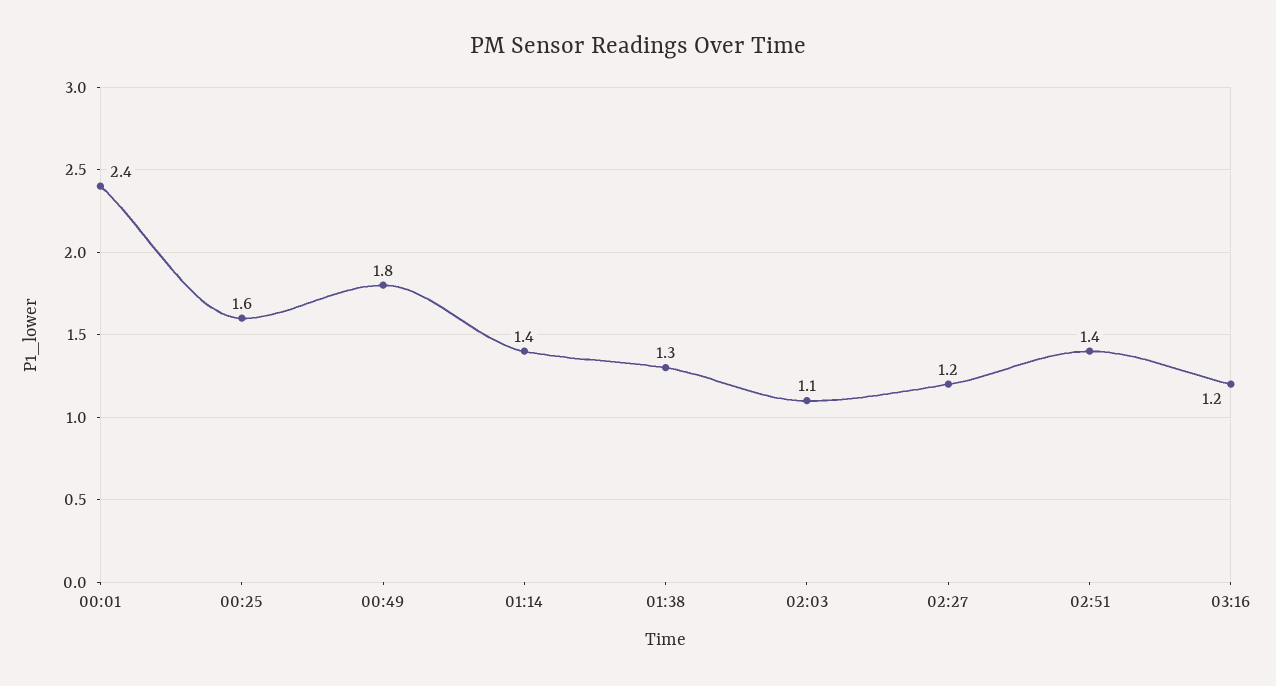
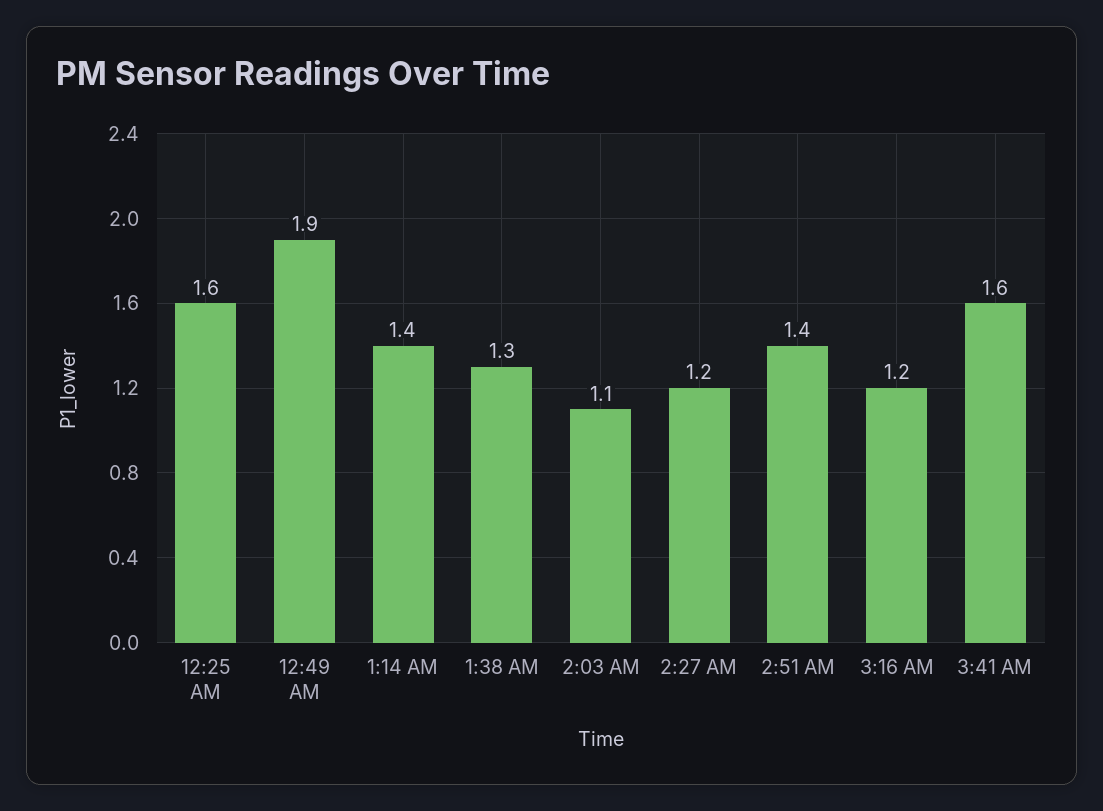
00:01: 2.4 -> none
00:49: 1.8 -> 1.9
3:41 AM: none -> 1.6

